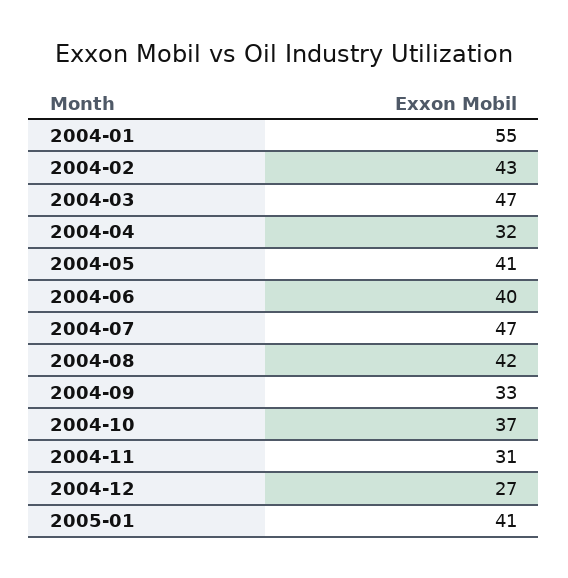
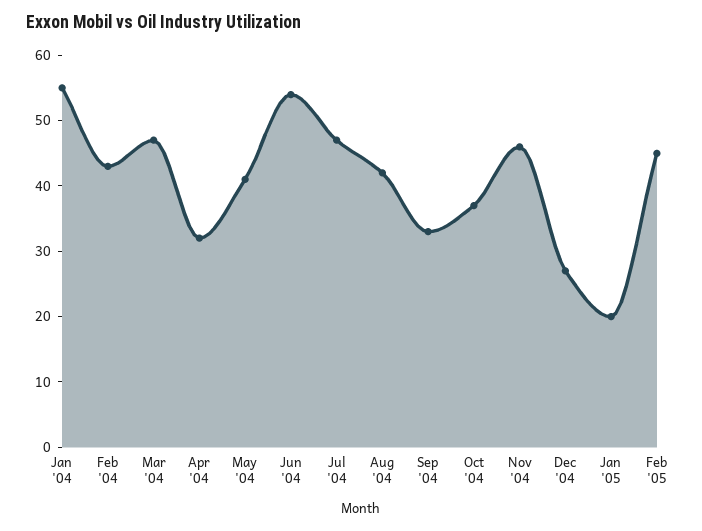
2004-06: 40 -> 55
2004-11: 31 -> 45
2005-01: 41 -> 20
Feb '05: none -> 45

